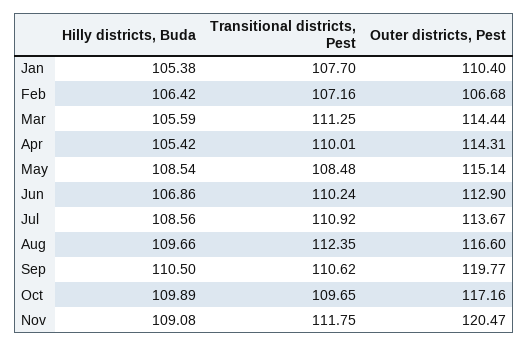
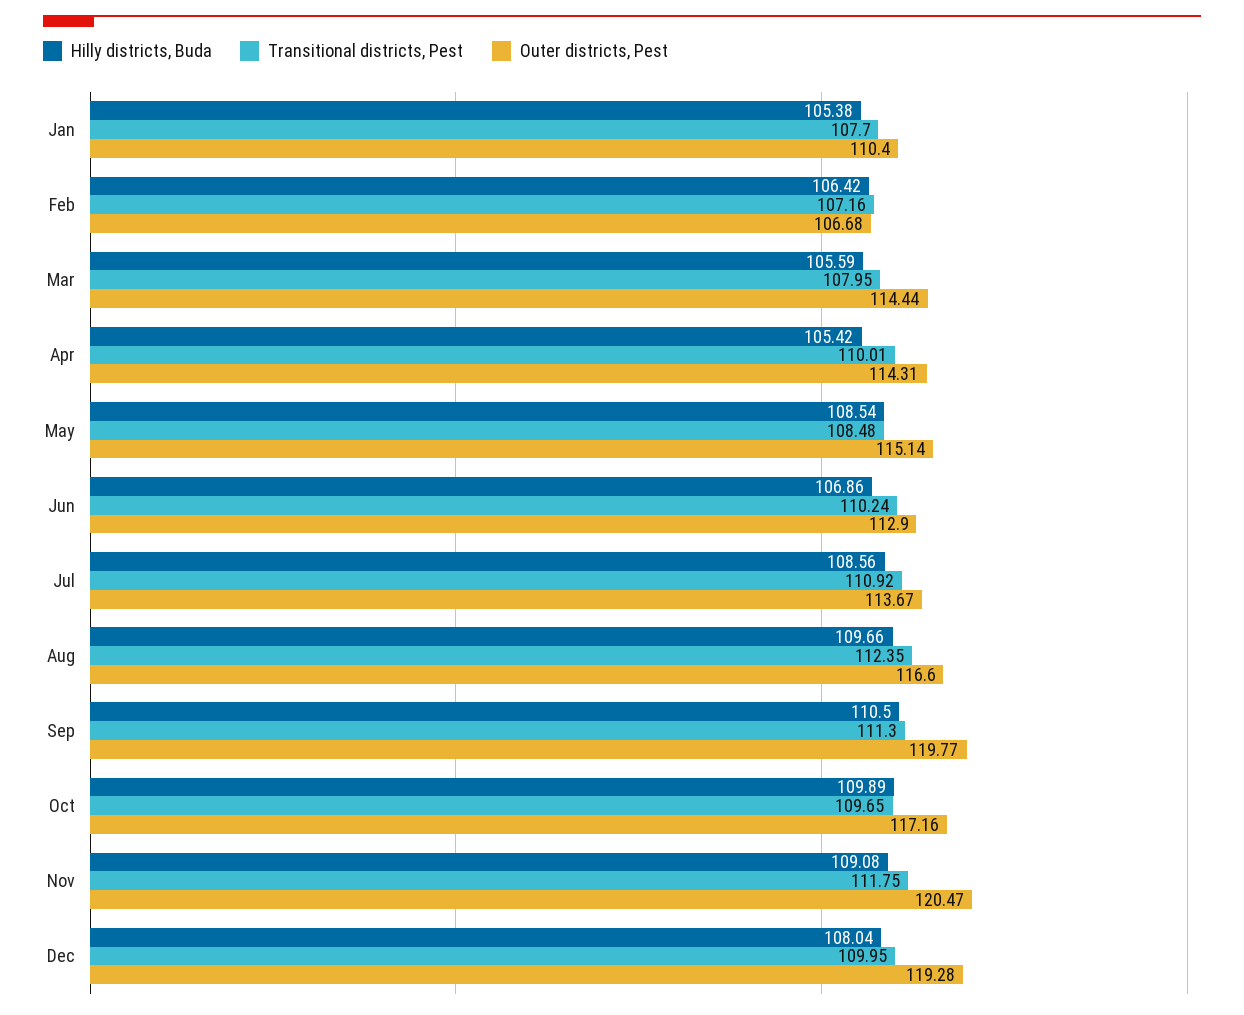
Transitional districts, Pest, Mar: 111.25 -> 107.95
Transitional districts, Pest, Sep: 110.62 -> 111.3
Hilly districts, Buda, Dec: none -> 108.04
Transitional districts, Pest, Dec: none -> 109.95
Outer districts, Pest, Dec: none -> 119.28

